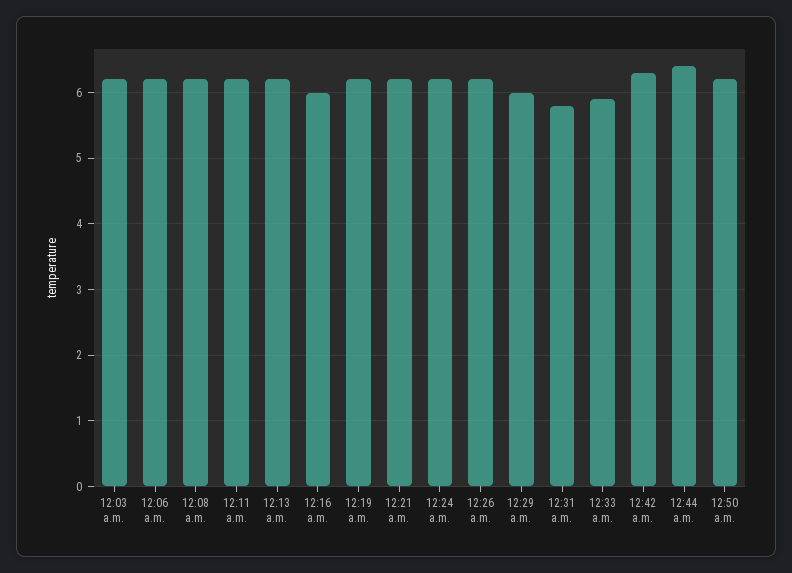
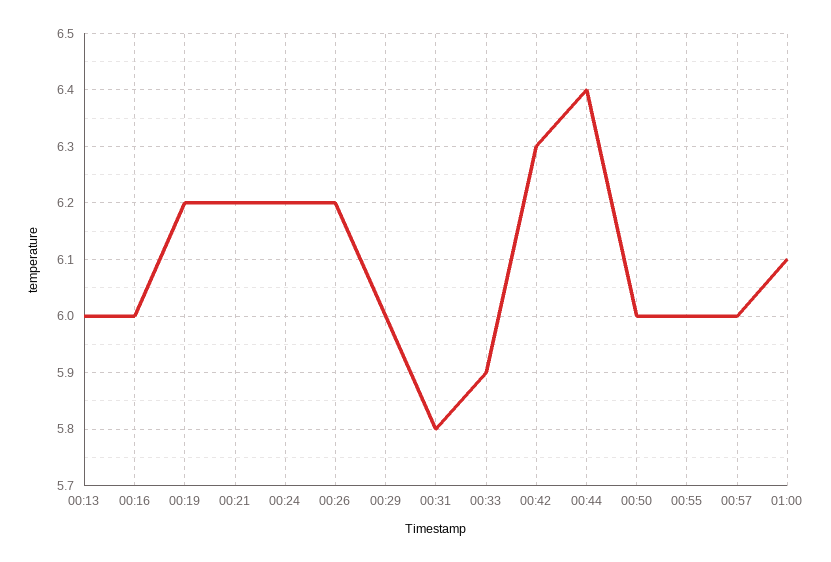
12:03 a.m.: 6.2 -> none
12:06 a.m.: 6.2 -> none
12:08 a.m.: 6.2 -> none
12:11 a.m.: 6.2 -> none
12:13 a.m.: 6.2 -> 6
12:50 a.m.: 6.2 -> 6
00:55: none -> 6
00:57: none -> 6
01:00: none -> 6.1

